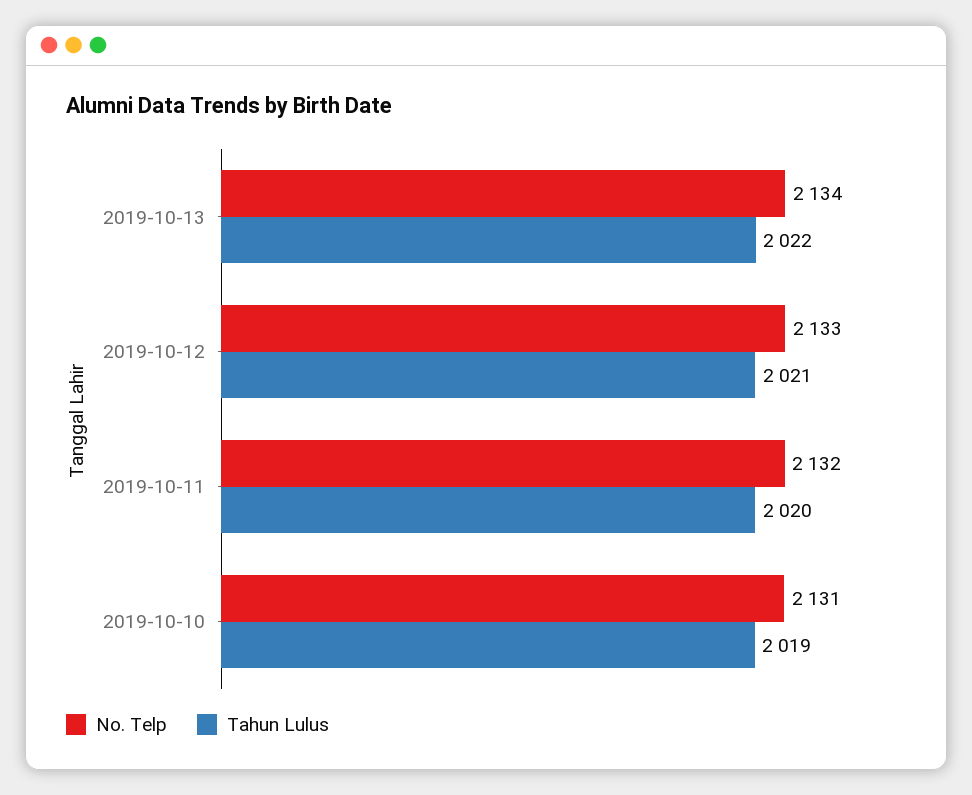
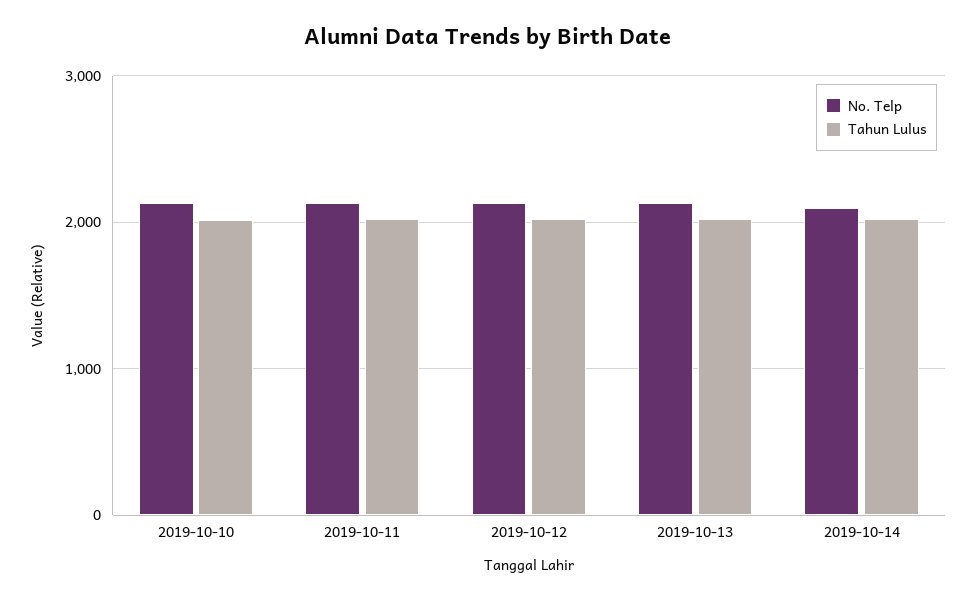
No. Telp, 2019-10-14: none -> 2100
Tahun Lulus, 2019-10-14: none -> 2000

